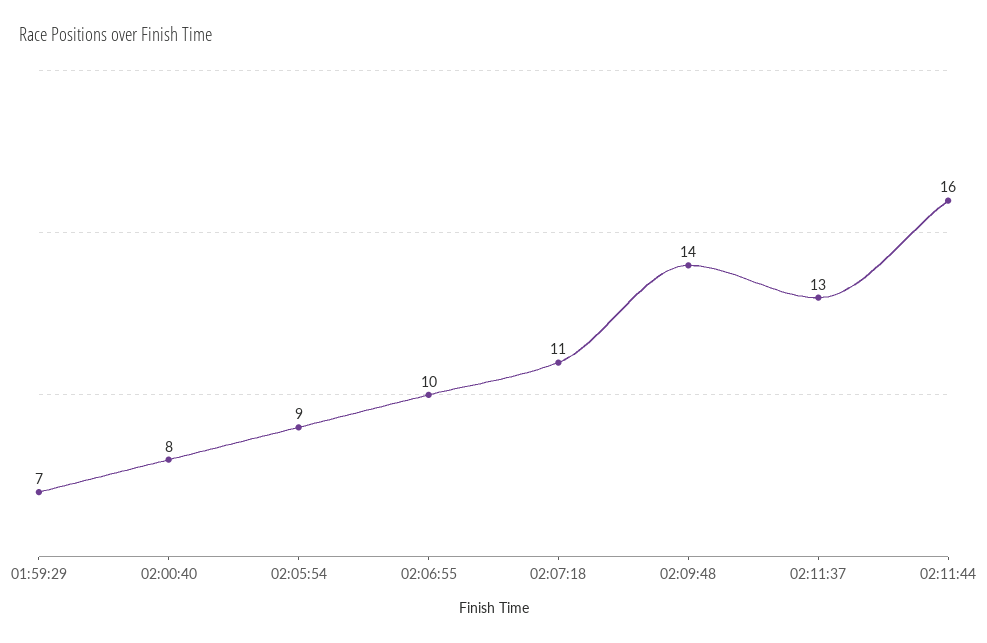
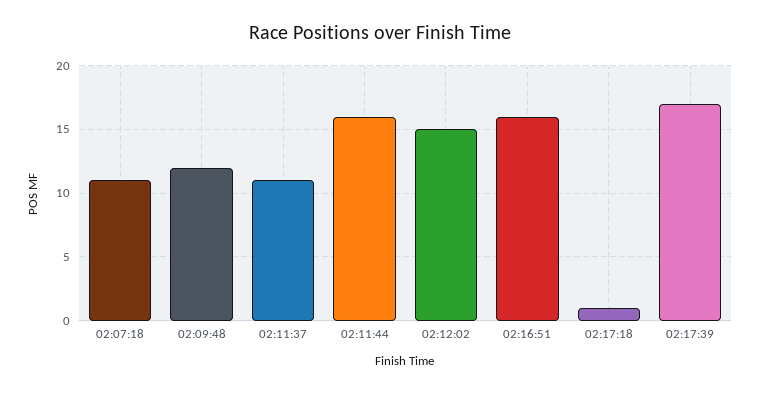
01:59:29: 7 -> none
02:00:40: 8 -> none
02:05:54: 9 -> none
02:06:55: 10 -> none
02:09:48: 14 -> 12
02:11:37: 13 -> 11
02:12:02: none -> 15
02:16:51: none -> 16
02:17:18: none -> 1
02:17:39: none -> 17

